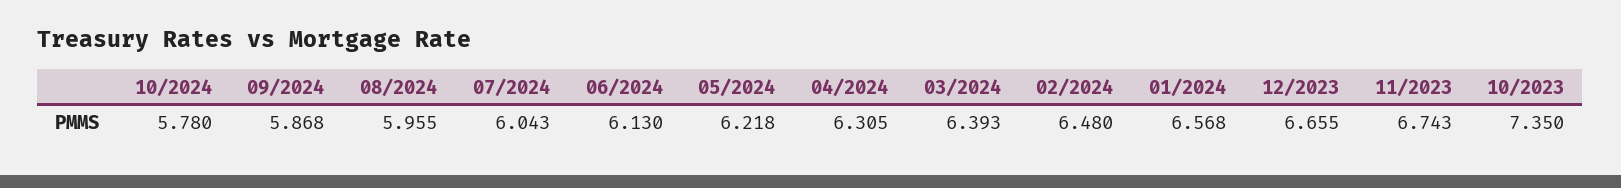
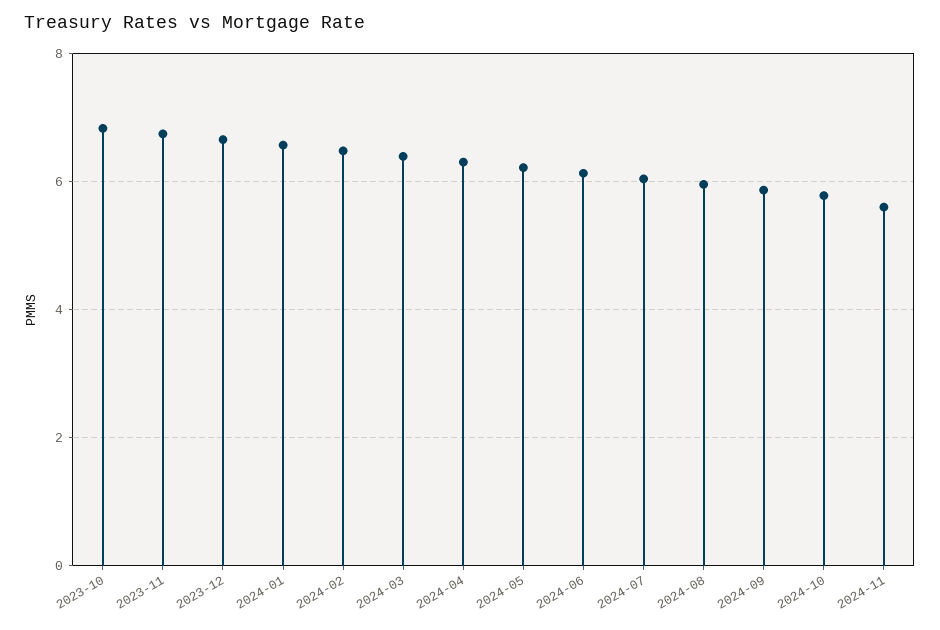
10/2023: 7.35 -> 6.8
2024-11: none -> 5.6

